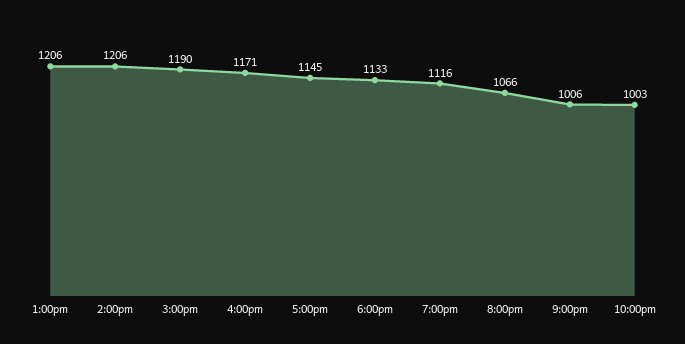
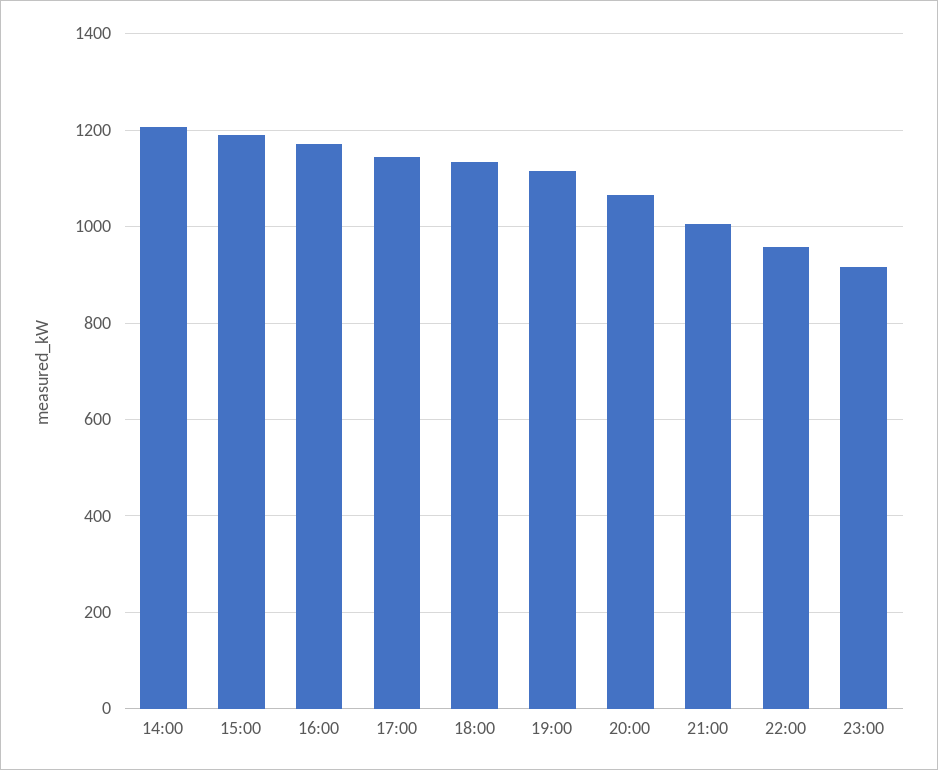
1:00pm: 1206 -> none
10:00pm: 1003 -> 960
23:00: none -> 920

